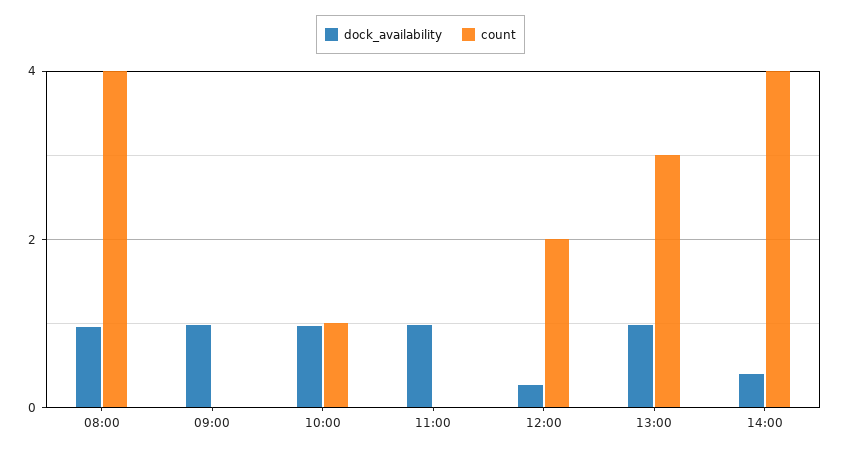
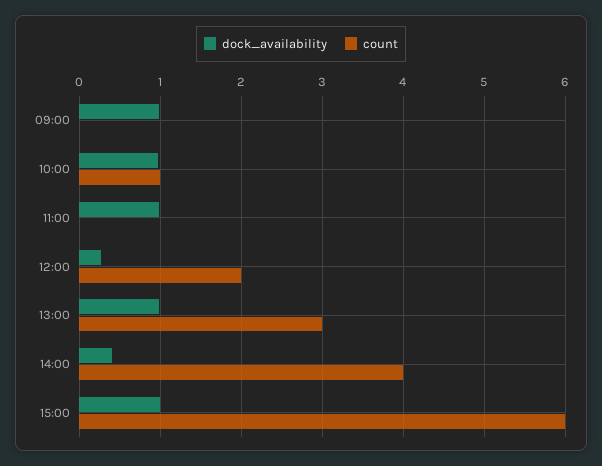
dock_availability, 08:00: 1 -> none
count, 08:00: 4 -> none
dock_availability, 15:00: none -> 1
count, 15:00: none -> 6

